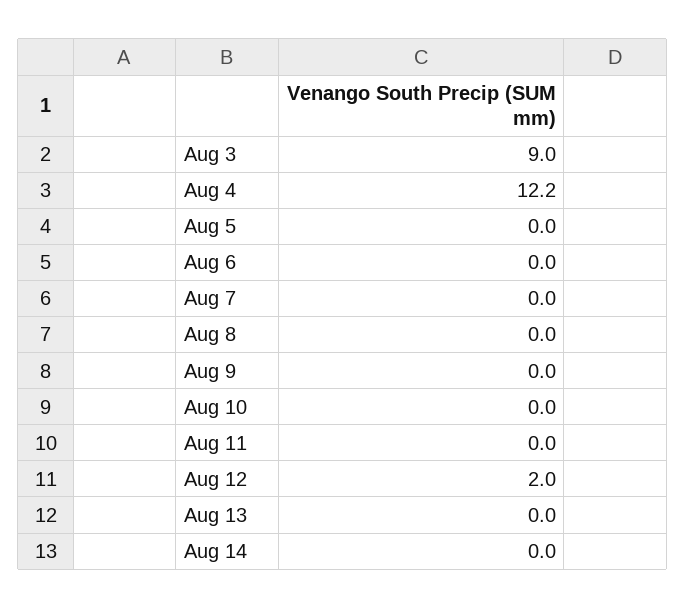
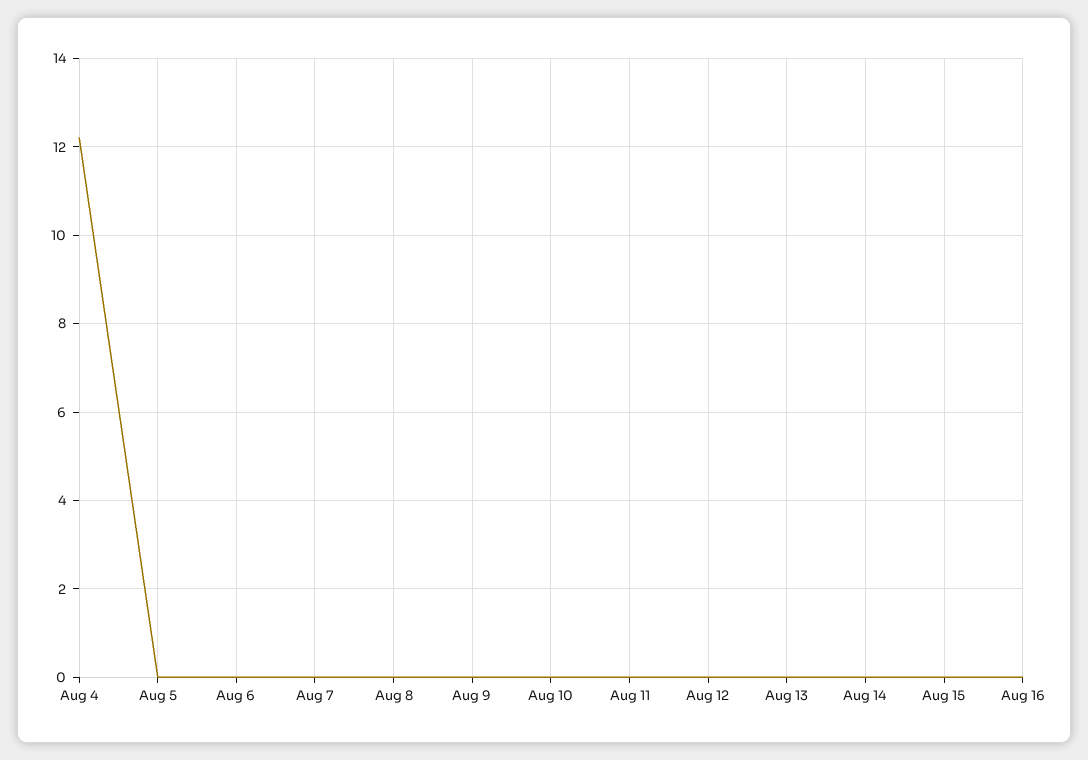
Aug 3: 9 -> none
Aug 12: 2 -> 0
Aug 15: none -> 0
Aug 16: none -> 0

